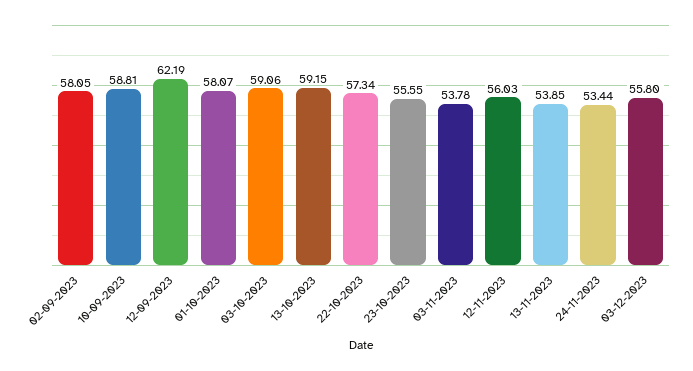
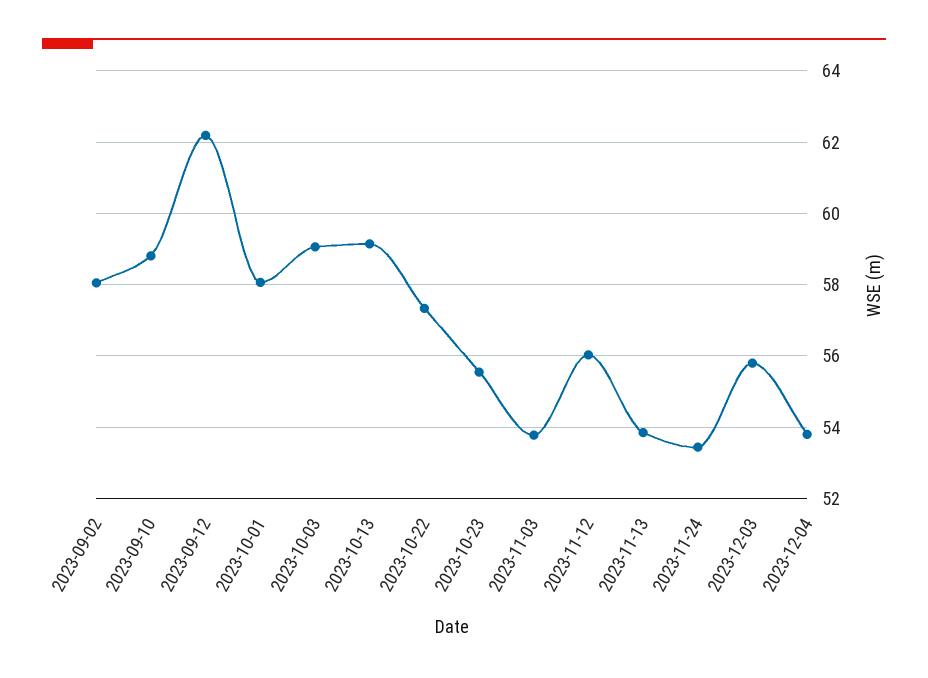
2023-12-04: none -> 53.8

